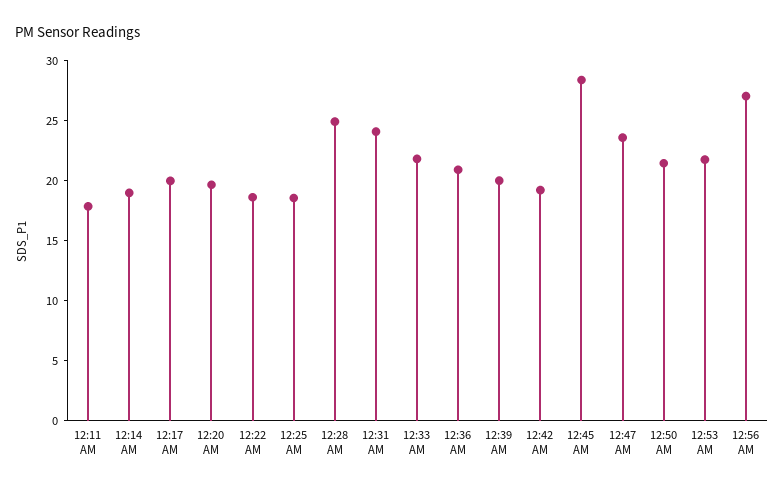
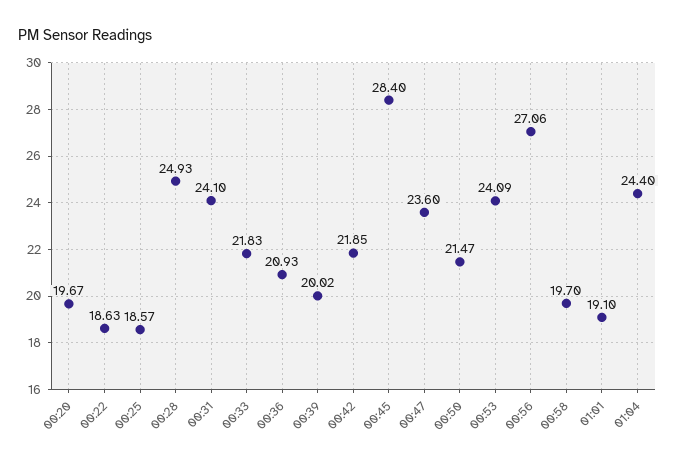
12:11 AM: 18 -> none
12:14 AM: 19 -> none
12:17 AM: 20 -> none
12:42 AM: 19 -> 21.85
12:53 AM: 22 -> 24.09
00:58: none -> 19.7
01:01: none -> 19.1
01:04: none -> 24.4

